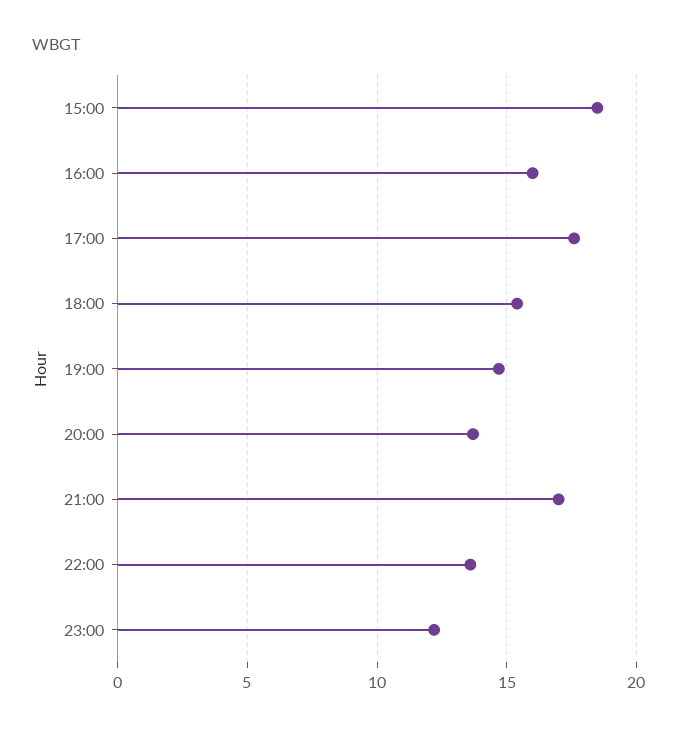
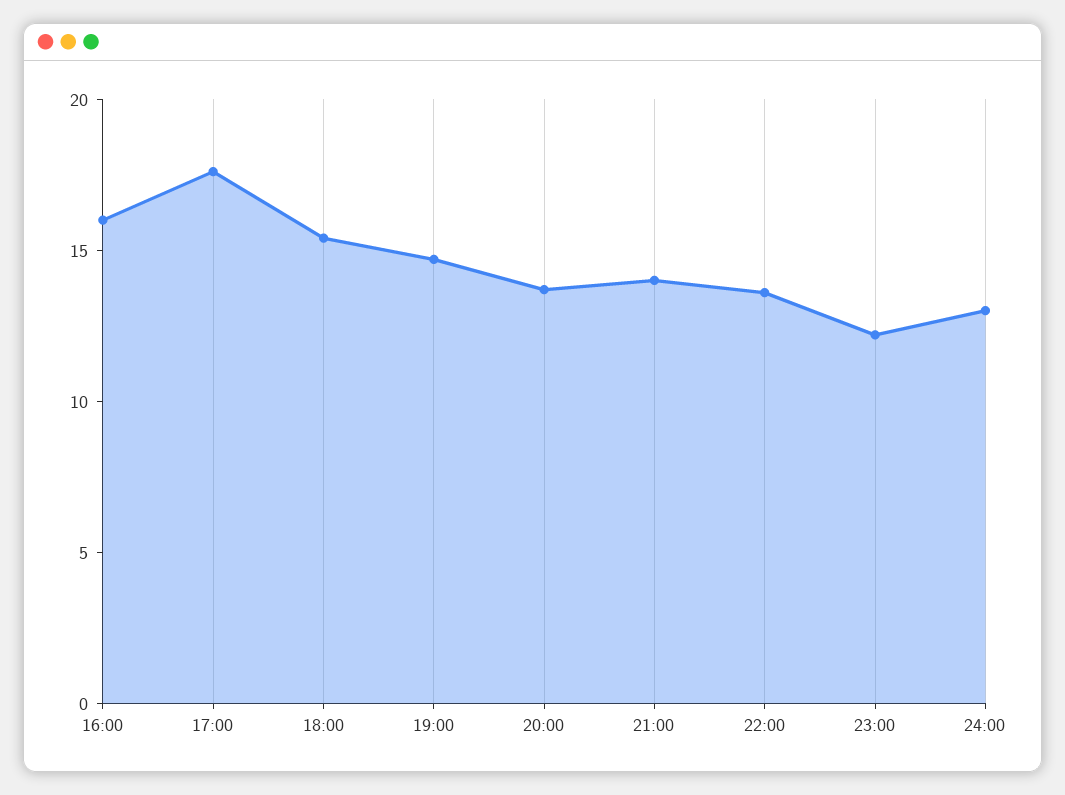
15:00: 18.5 -> none
21:00: 17 -> 14
24:00: none -> 13

